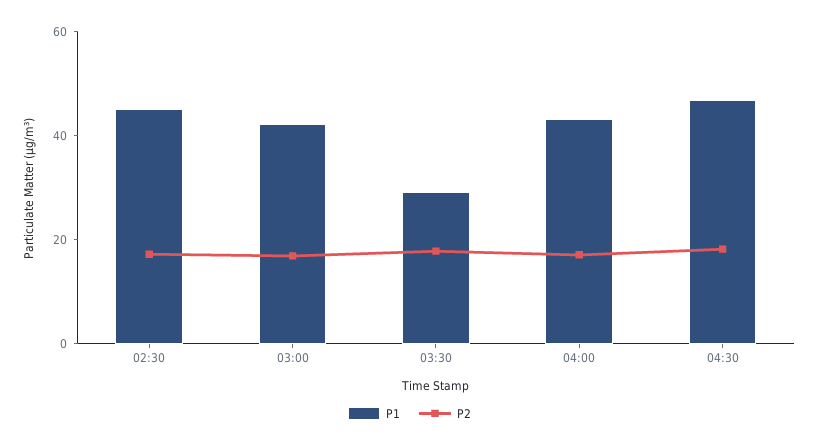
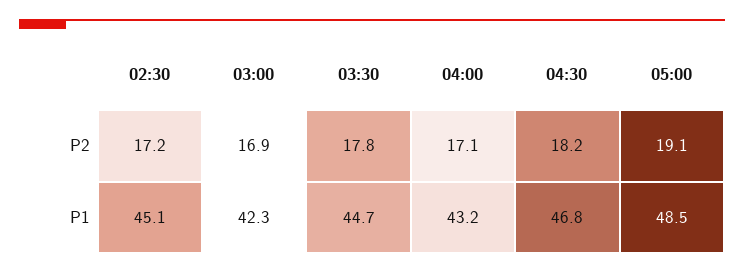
P1, 03:30: 30 -> 44.7
P2, 05:00: none -> 19.1
P1, 05:00: none -> 48.5

